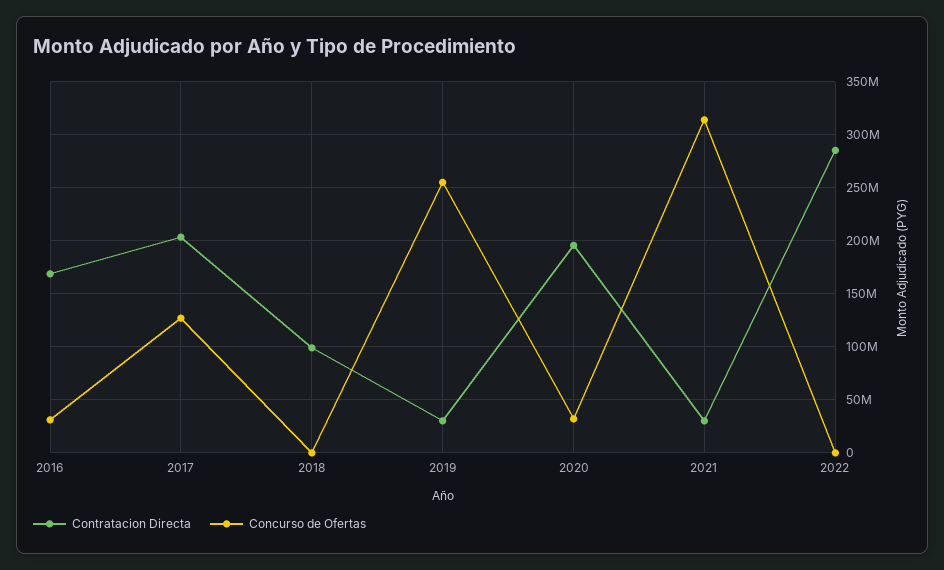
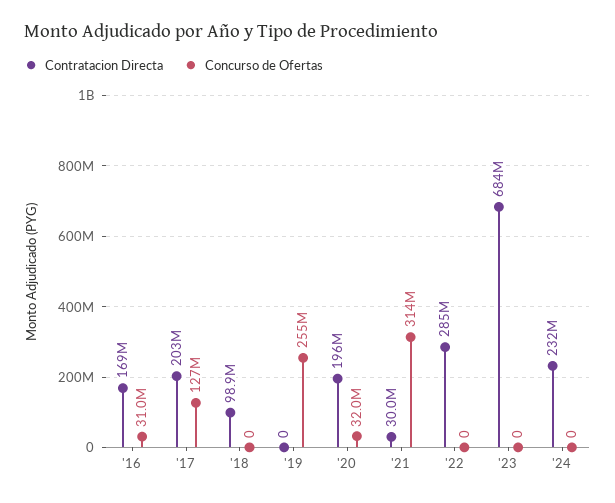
Contratacion Directa, 2019: 30000000 -> 0
Contratacion Directa, '23: none -> 684000000
Concurso de Ofertas, '23: none -> 0
Contratacion Directa, '24: none -> 232000000
Concurso de Ofertas, '24: none -> 0

